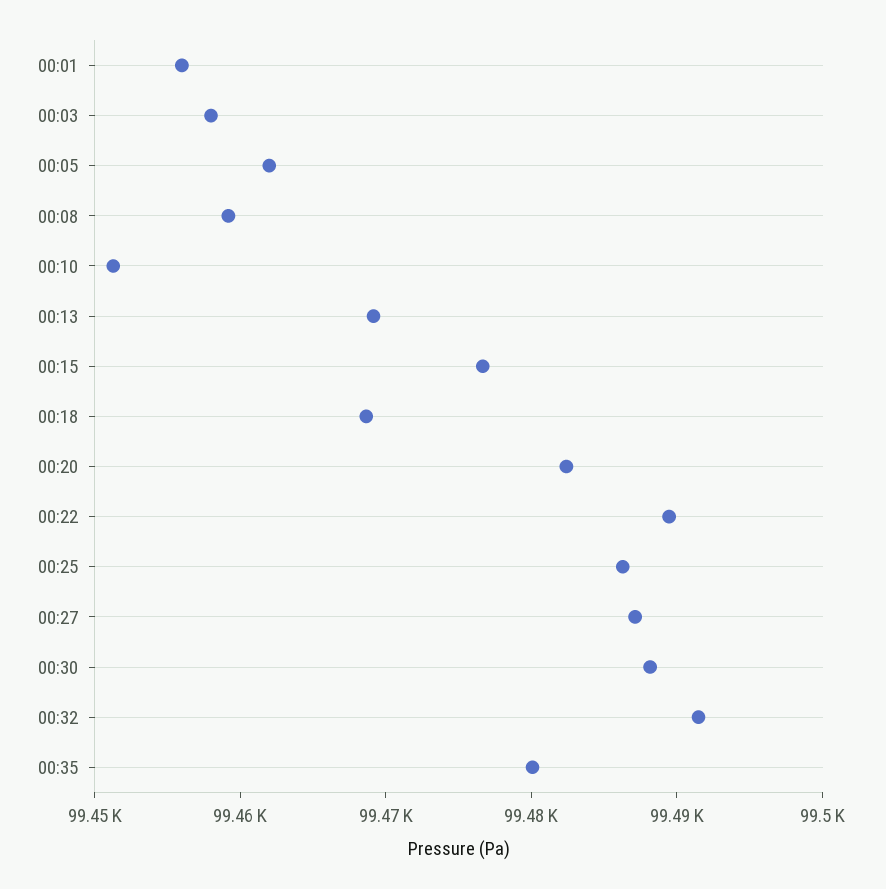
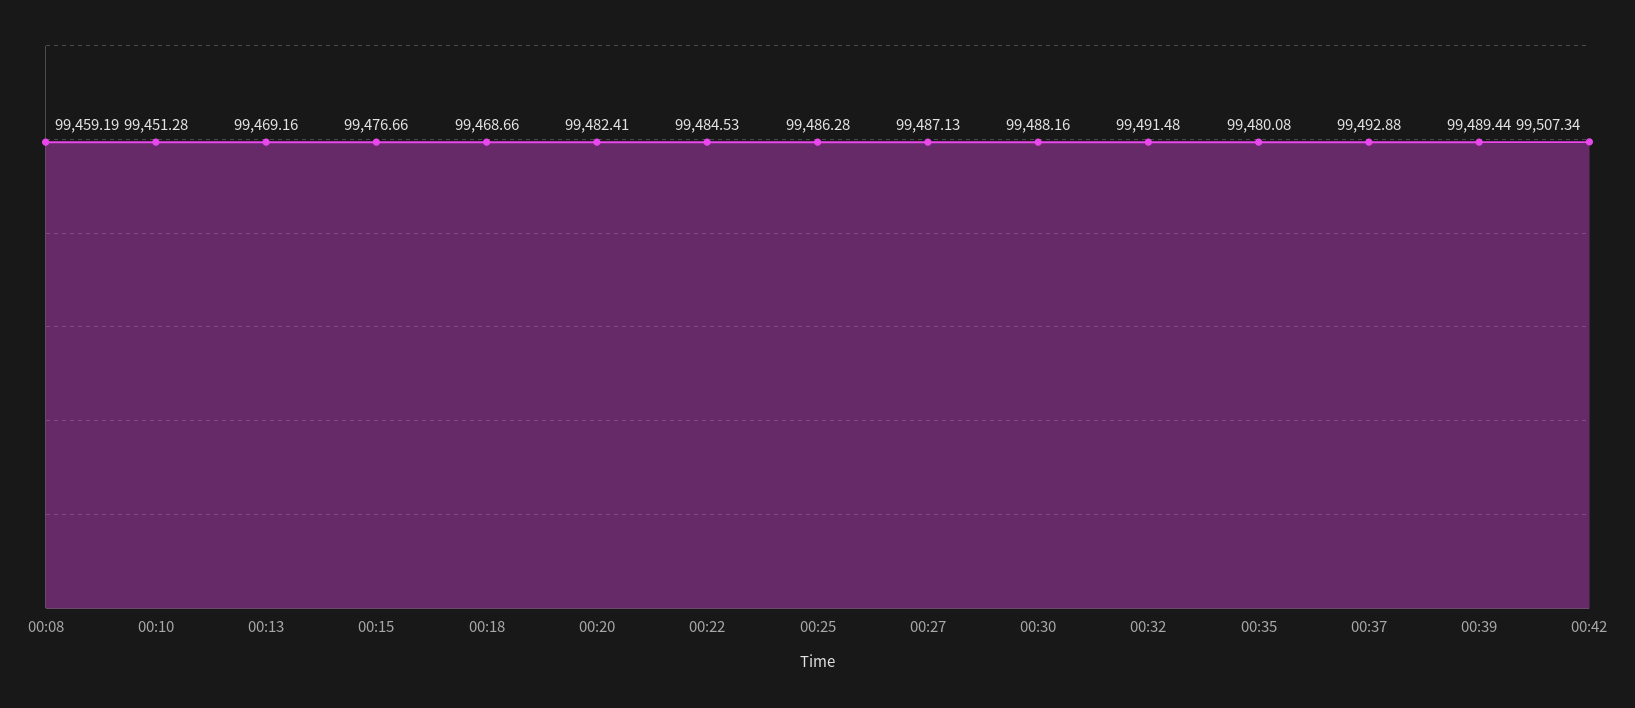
00:01: 99456 -> none
00:03: 99458 -> none
00:05: 99462 -> none
00:22: 99490 -> 99484.53
00:37: none -> 99492.88
00:39: none -> 99489.44
00:42: none -> 99507.34

